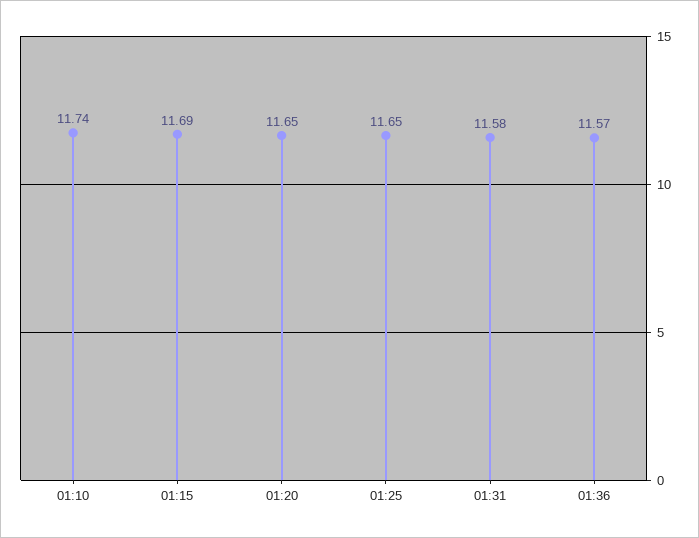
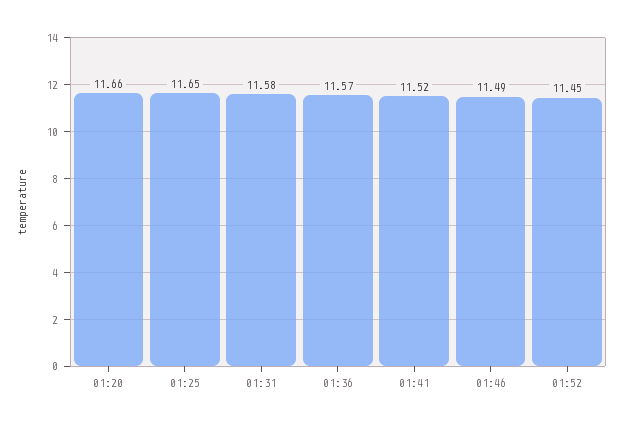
01:10: 11.74 -> none
01:15: 11.69 -> none
01:20: 11.65 -> 11.66
01:41: none -> 11.52
01:46: none -> 11.49
01:52: none -> 11.45

